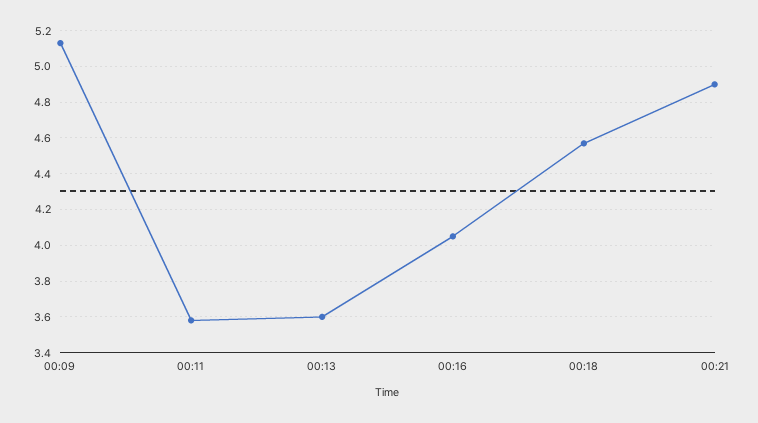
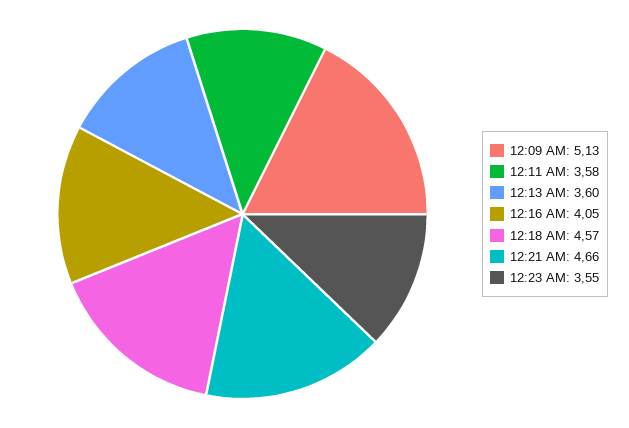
00:21: 4.9 -> 4.66
12:23 AM: none -> 3.55

